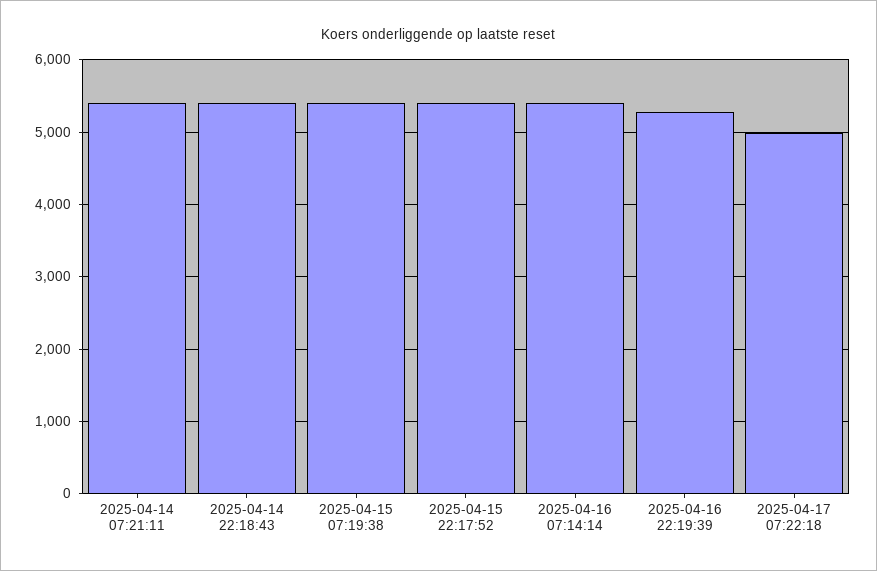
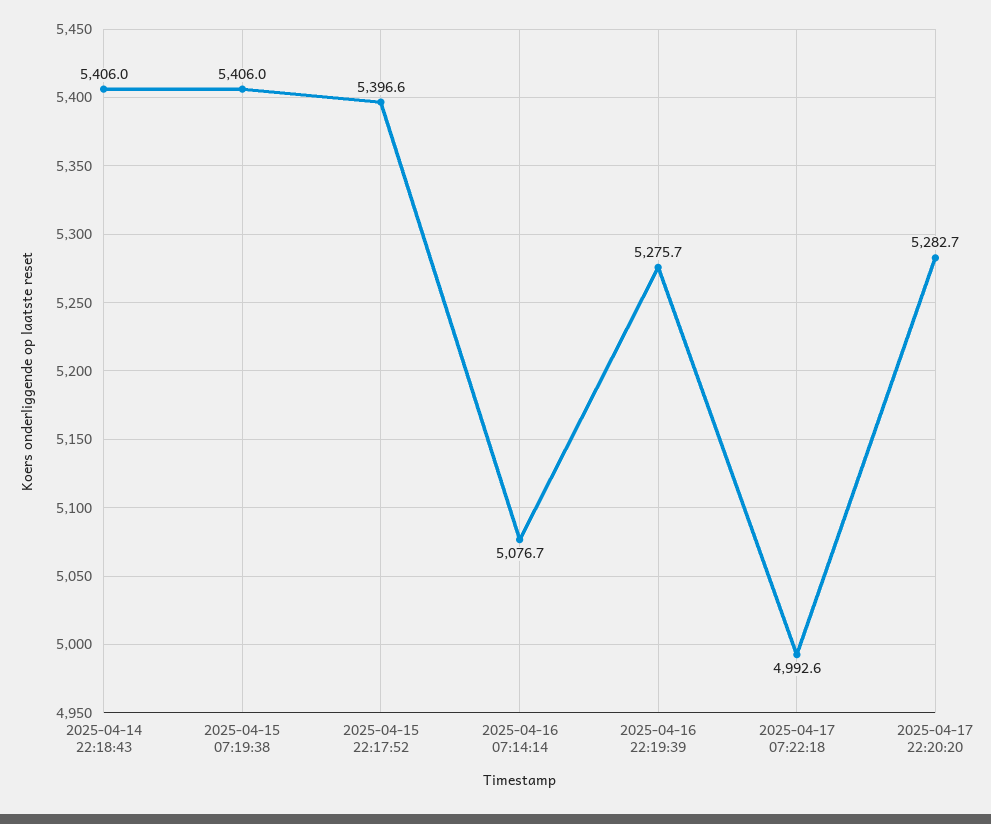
2025-04-14 07:21:11: 5400 -> none
2025-04-16 07:14:14: 5400 -> 5076.7
2025-04-17 22:20:20: none -> 5282.7

